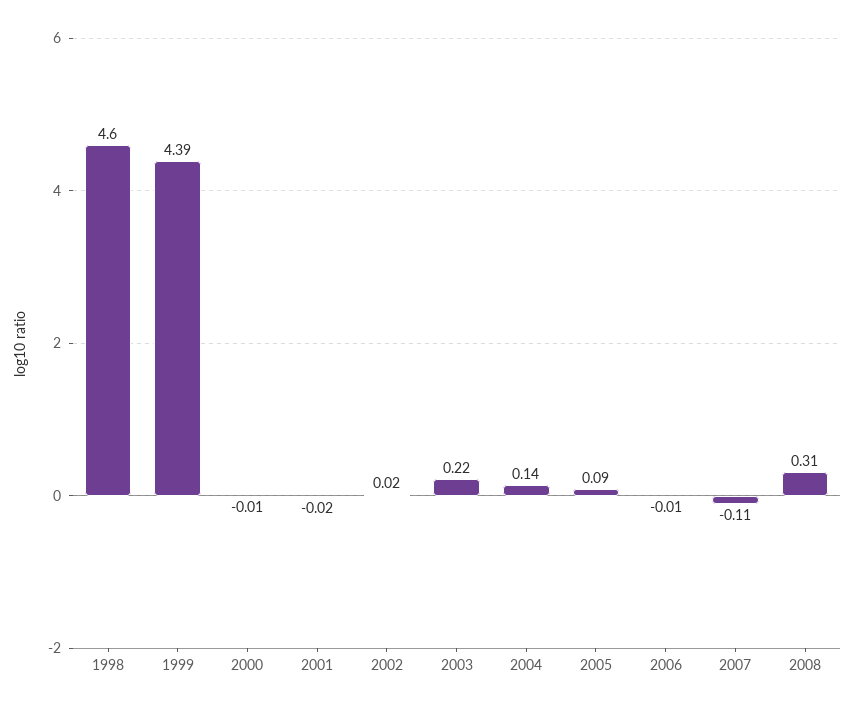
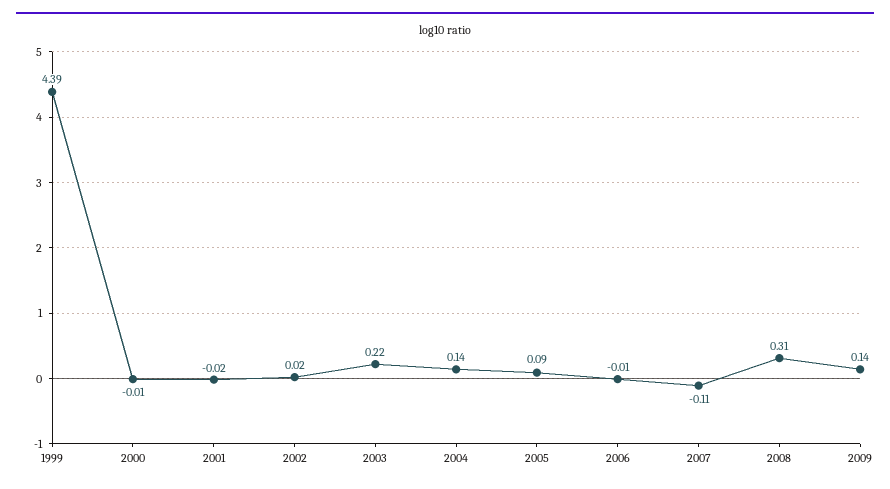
1998: 4.6 -> none
2009: none -> 0.14

